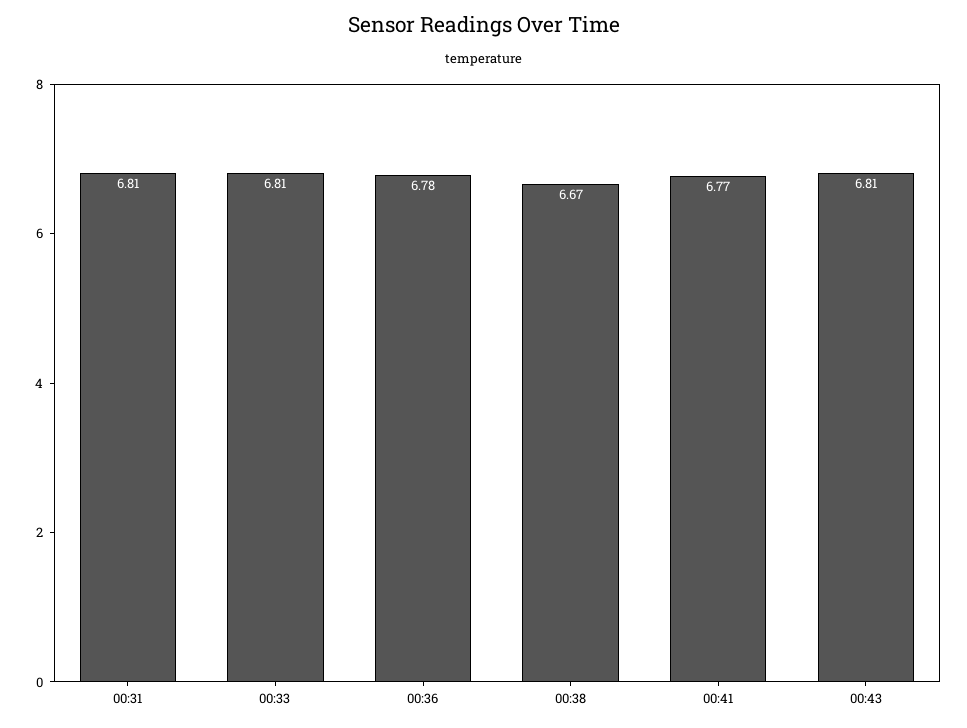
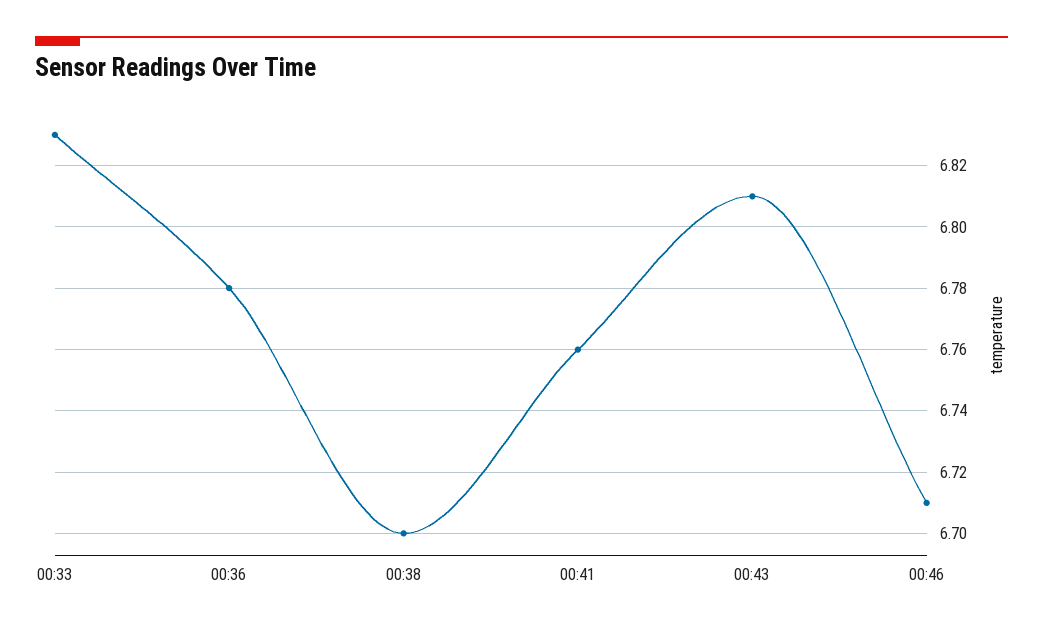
00:31: 6.81 -> none
00:33: 6.81 -> 6.83
00:38: 6.67 -> 6.7
00:41: 6.77 -> 6.76
00:46: none -> 6.71

